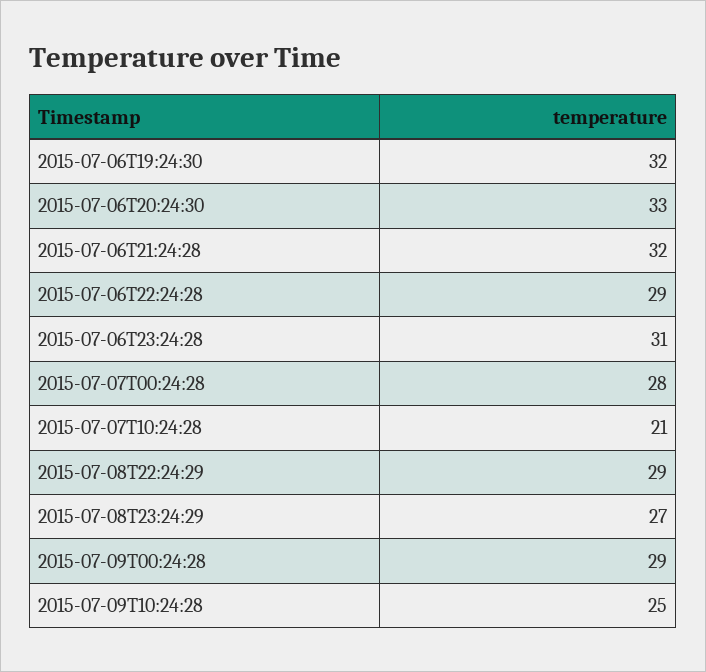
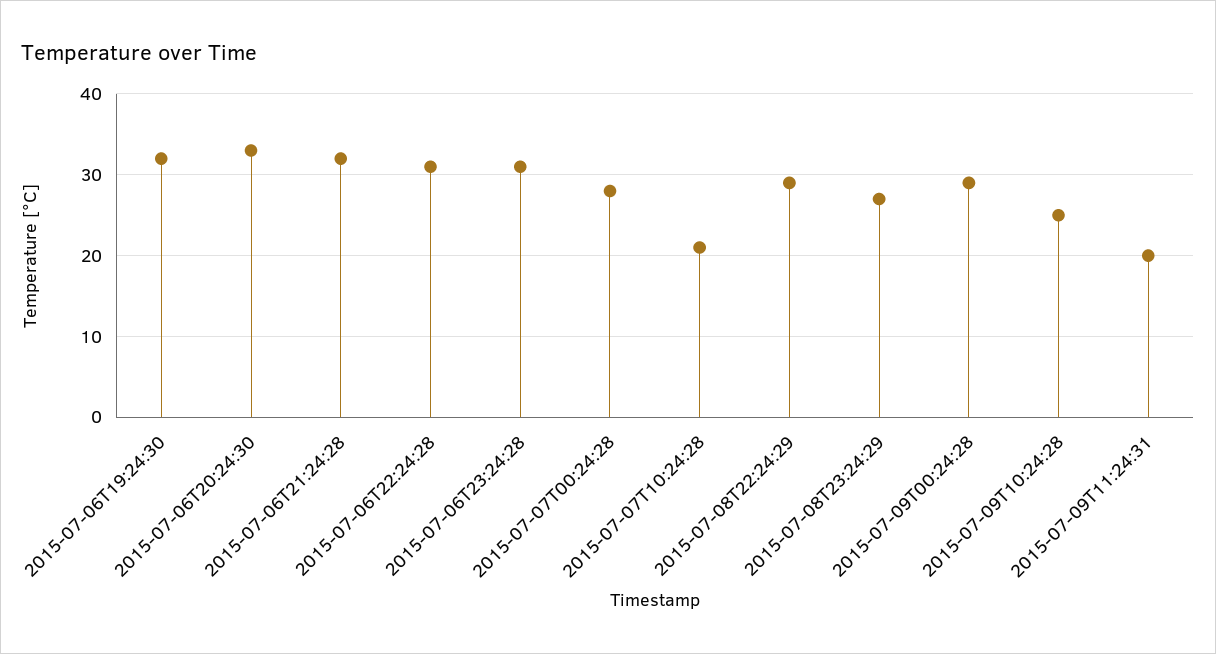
2015-07-06T22:24:28: 29 -> 31
2015-07-09T11:24:31: none -> 20

